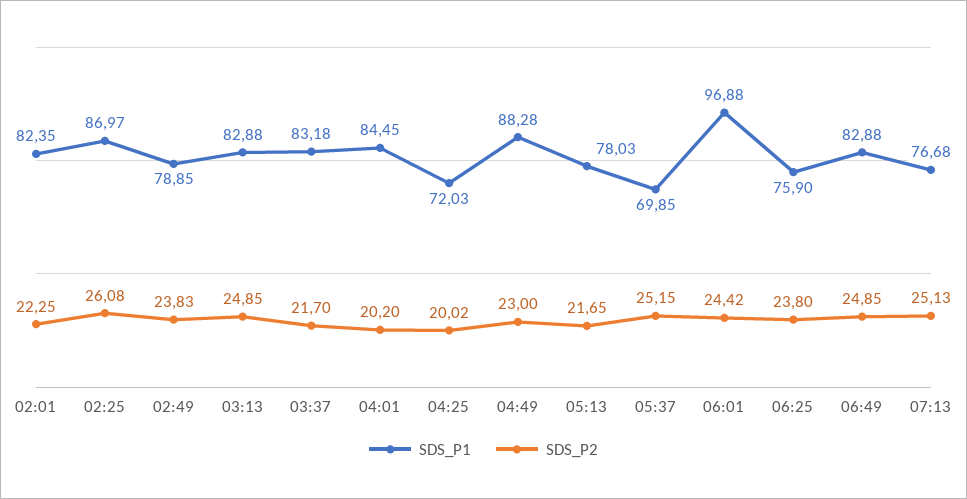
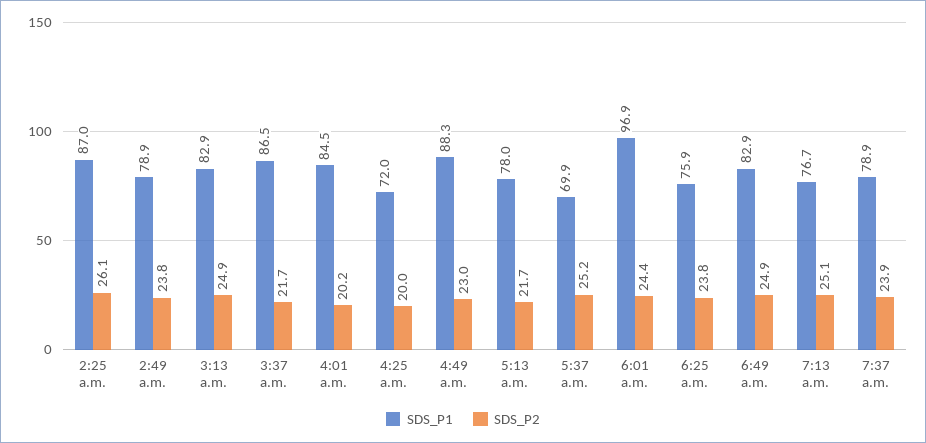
SDS_P1, 02:01: 82.35 -> none
SDS_P2, 02:01: 22.25 -> none
SDS_P1, 03:37: 83.18 -> 86.5
SDS_P1, 7:37 a.m.: none -> 78.9
SDS_P2, 7:37 a.m.: none -> 23.9

